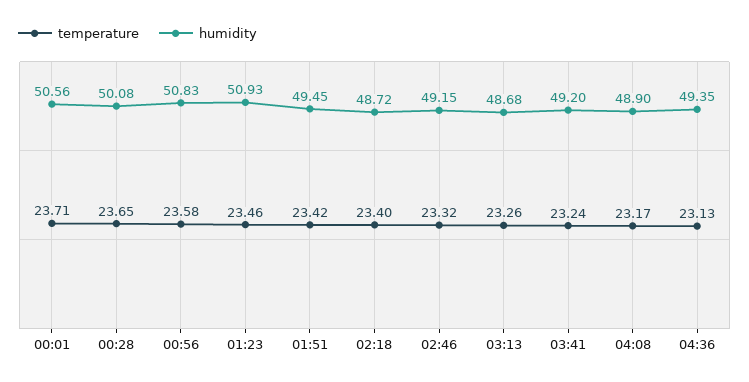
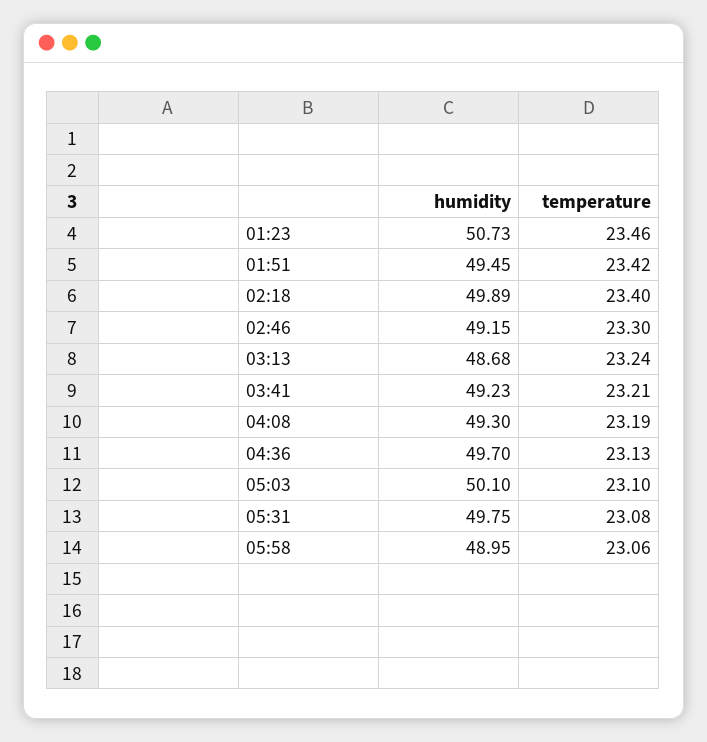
temperature, 00:01: 23.71 -> none
humidity, 00:01: 50.56 -> none
temperature, 00:28: 23.65 -> none
humidity, 00:28: 50.08 -> none
temperature, 00:56: 23.58 -> none
humidity, 00:56: 50.83 -> none
humidity, 01:23: 50.93 -> 50.73
humidity, 02:18: 48.72 -> 49.89
temperature, 02:46: 23.32 -> 23.3
temperature, 03:13: 23.26 -> 23.24
temperature, 03:41: 23.24 -> 23.21
humidity, 03:41: 49.2 -> 49.23
temperature, 04:08: 23.17 -> 23.19
humidity, 04:08: 48.9 -> 49.3
humidity, 04:36: 49.35 -> 49.7
humidity, 05:03: none -> 50.1
temperature, 05:03: none -> 23.1
humidity, 05:31: none -> 49.75
temperature, 05:31: none -> 23.08
humidity, 05:58: none -> 48.95
temperature, 05:58: none -> 23.06

